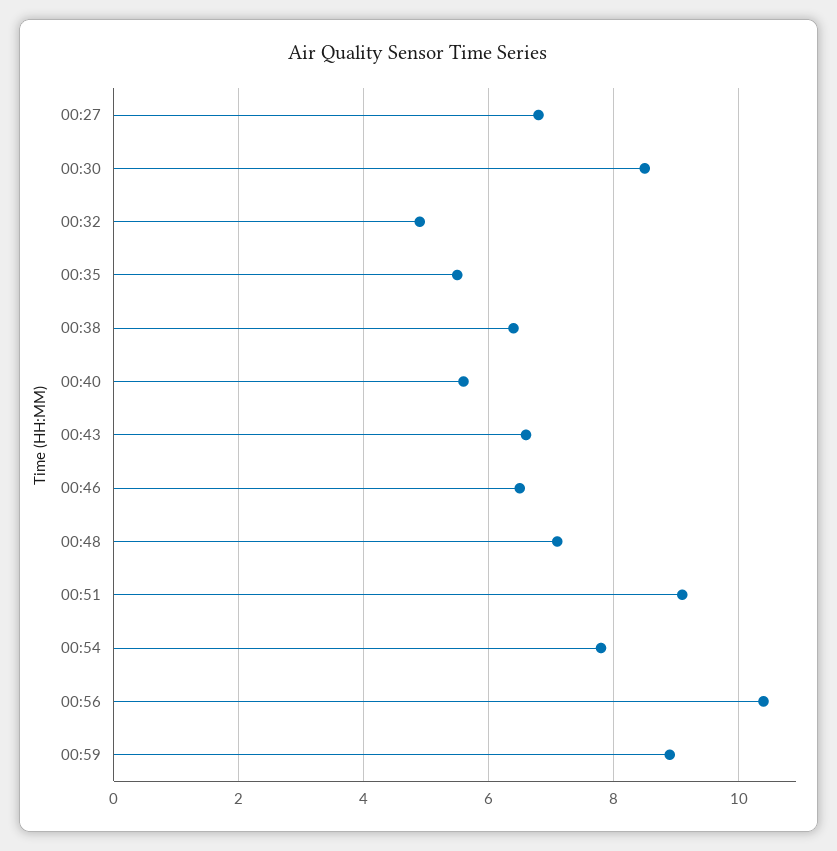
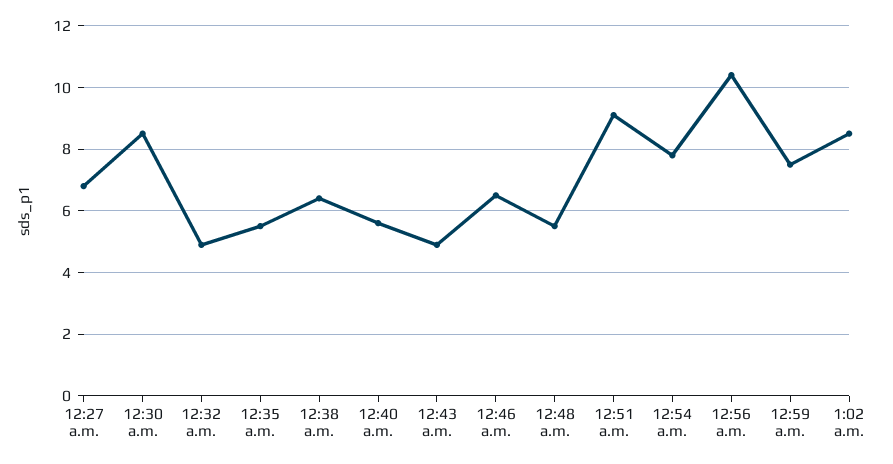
00:43: 6.5 -> 5
00:48: 7 -> 5.5
00:59: 9 -> 7.5
1:02 a.m.: none -> 8.5

